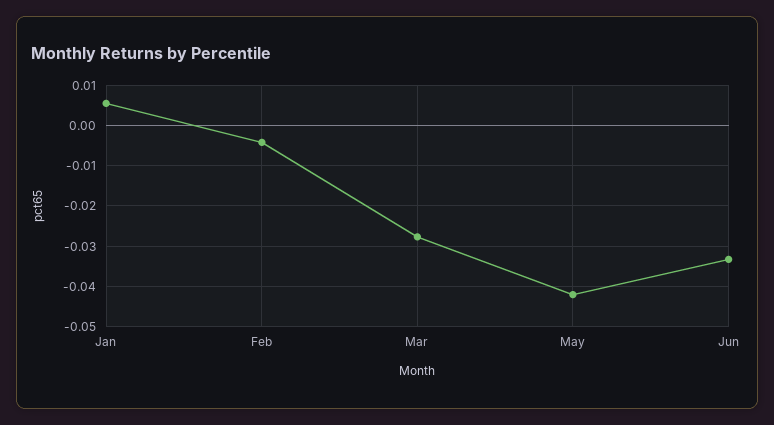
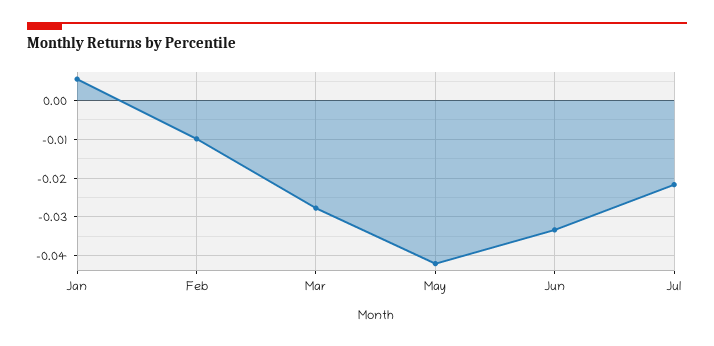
Feb: -0.004 -> -0.01
Jul: none -> -0.022

